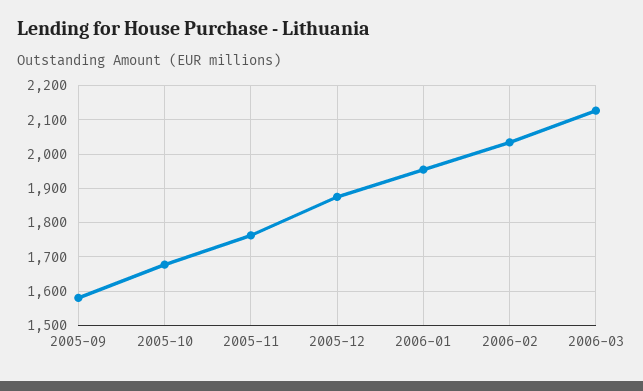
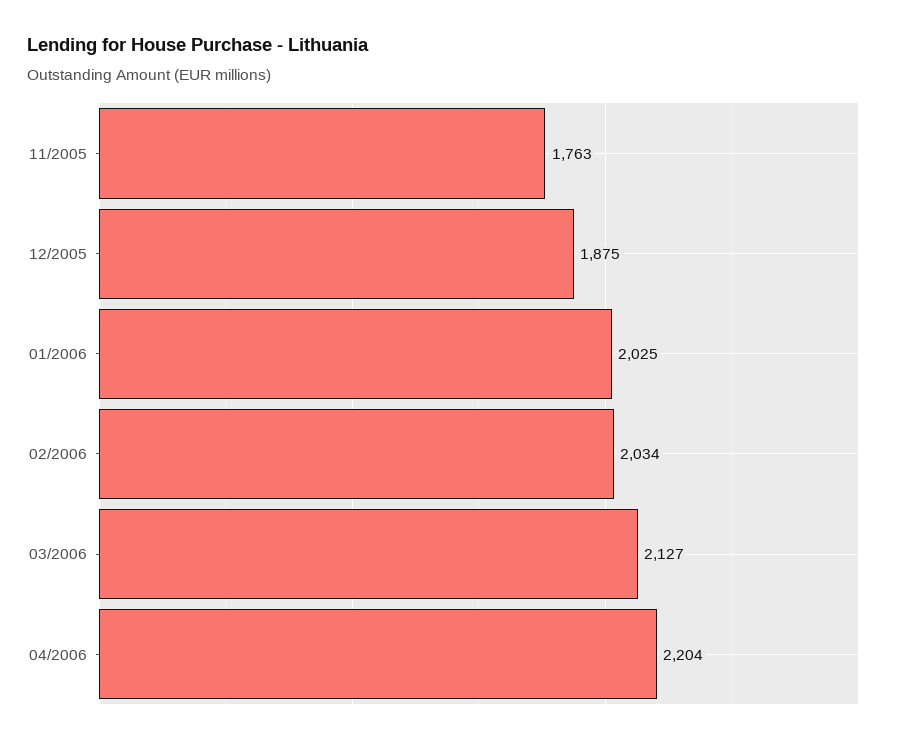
2005-09: 1580 -> none
2005-10: 1680 -> none
2006-01: 1960 -> 2025
04/2006: none -> 2204

